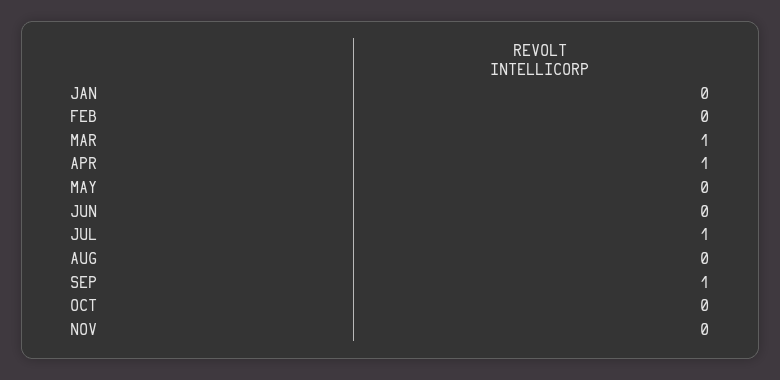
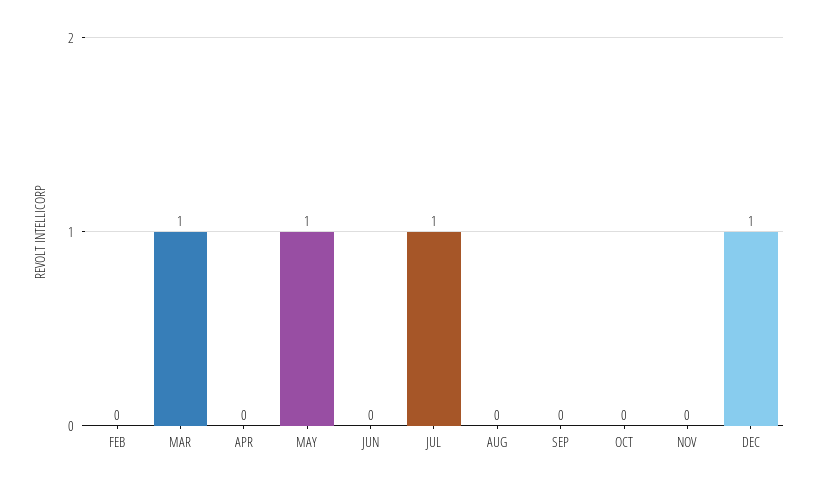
JAN: 0 -> none
APR: 1 -> 0
MAY: 0 -> 1
SEP: 1 -> 0
DEC: none -> 1

